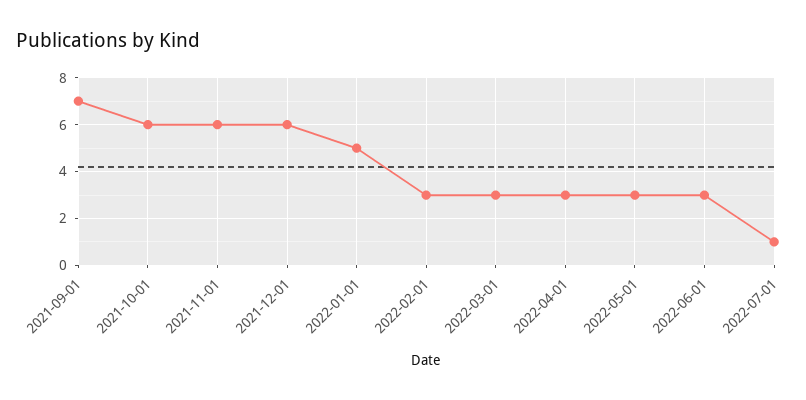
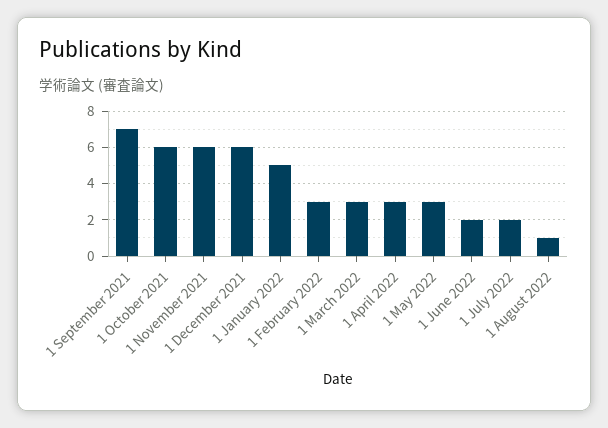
2022-06-01: 3 -> 2
2022-07-01: 1 -> 2
1 August 2022: none -> 1

